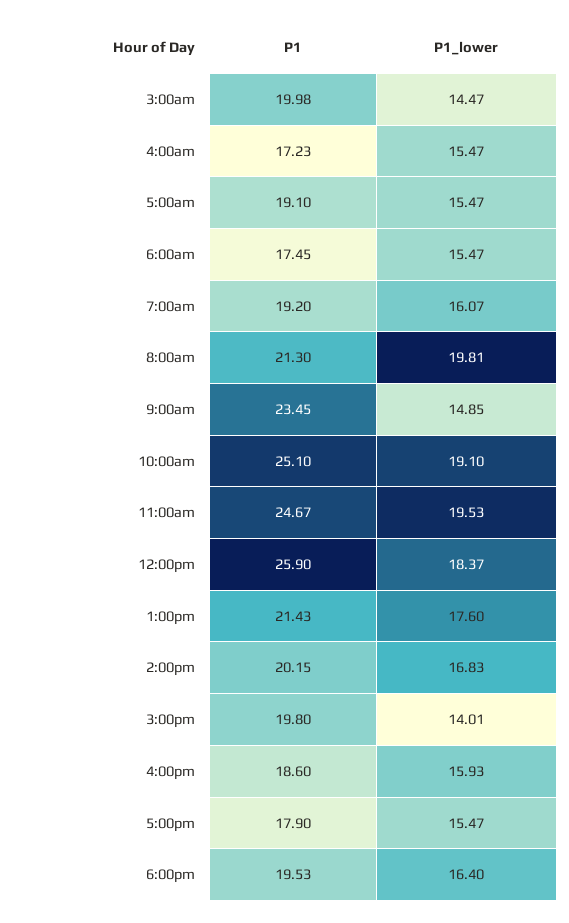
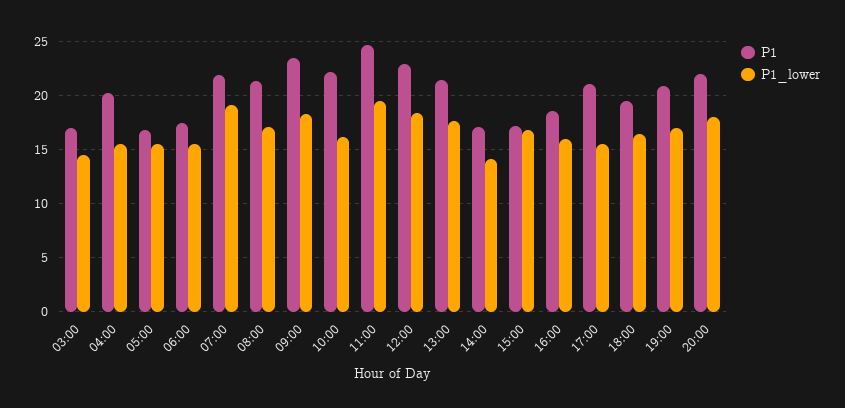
P1, 3:00am: 19.98 -> 17
P1, 4:00am: 17.23 -> 20
P1, 5:00am: 19.1 -> 17
P1, 7:00am: 19.2 -> 22
P1_lower, 7:00am: 16.07 -> 19
P1_lower, 8:00am: 19.81 -> 17
P1_lower, 9:00am: 14.85 -> 18
P1, 10:00am: 25.1 -> 22
P1_lower, 10:00am: 19.1 -> 16
P1, 12:00pm: 25.9 -> 23
P1, 2:00pm: 20.15 -> 17
P1_lower, 2:00pm: 16.83 -> 14
P1, 3:00pm: 19.8 -> 17
P1_lower, 3:00pm: 14.01 -> 17
P1, 5:00pm: 17.9 -> 21
P1, 19:00: none -> 21
P1_lower, 19:00: none -> 17
P1, 20:00: none -> 22
P1_lower, 20:00: none -> 18

